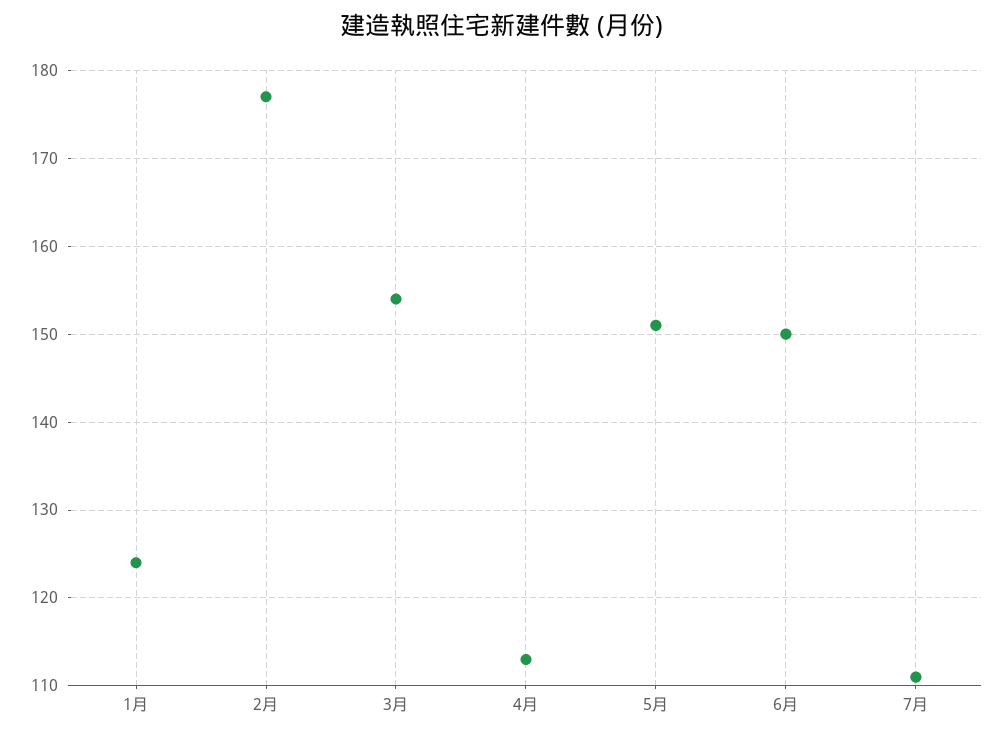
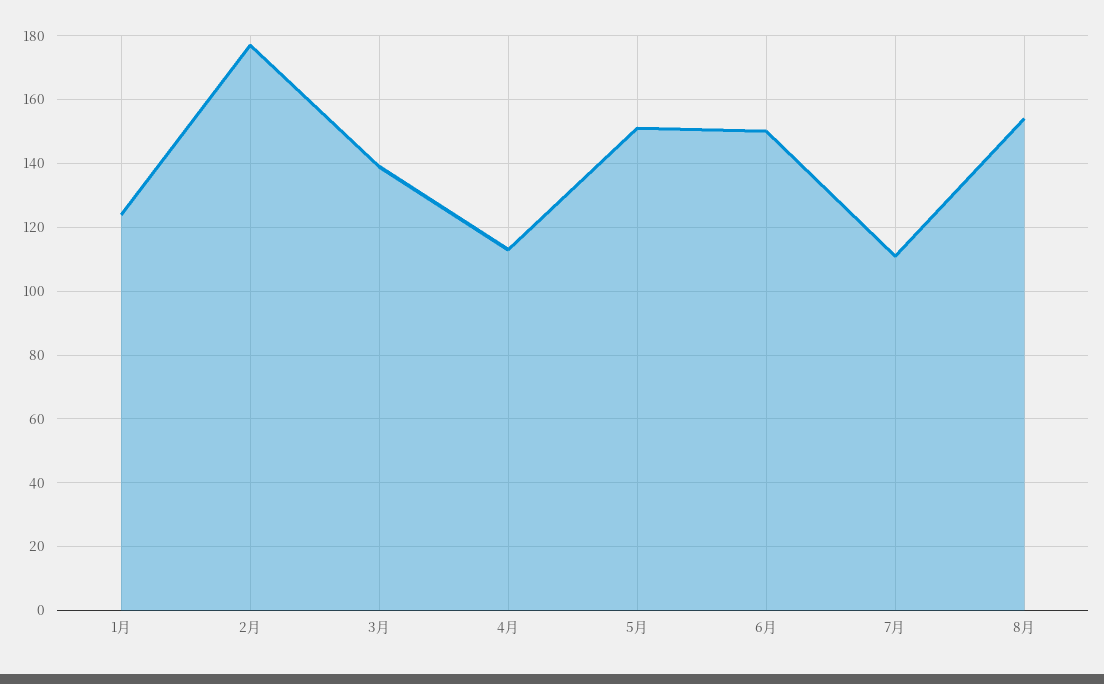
3月: 154 -> 140
8月: none -> 155

